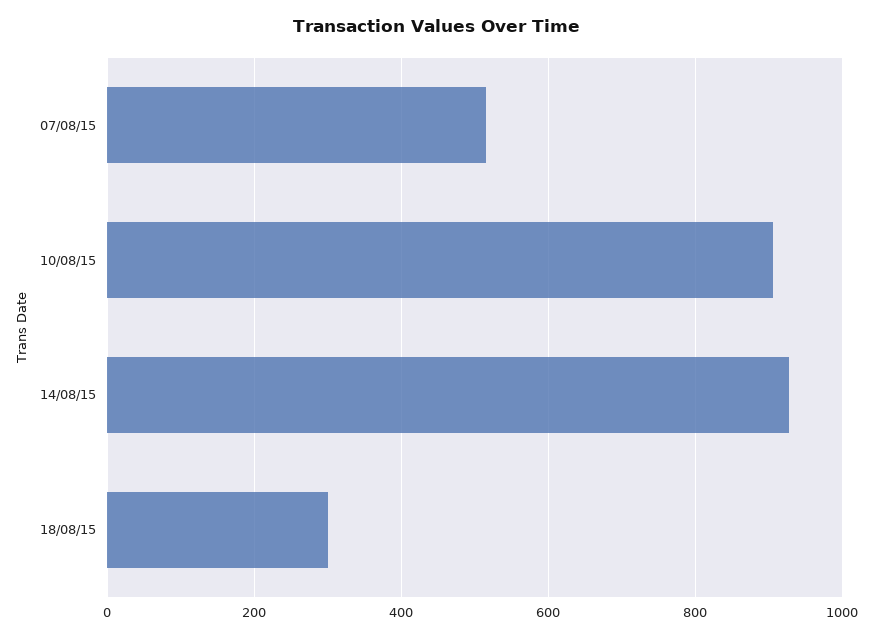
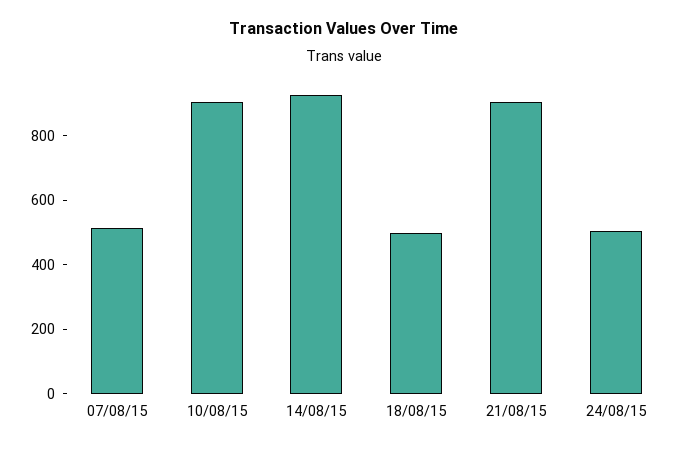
18/08/15: 300 -> 500
21/08/15: none -> 900
24/08/15: none -> 500

